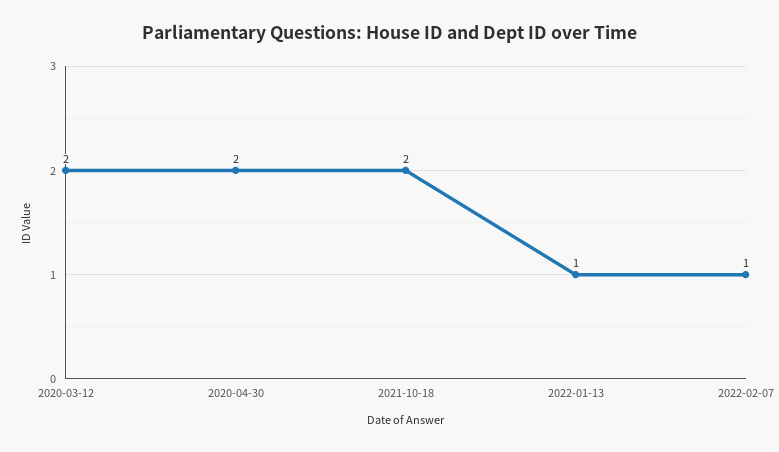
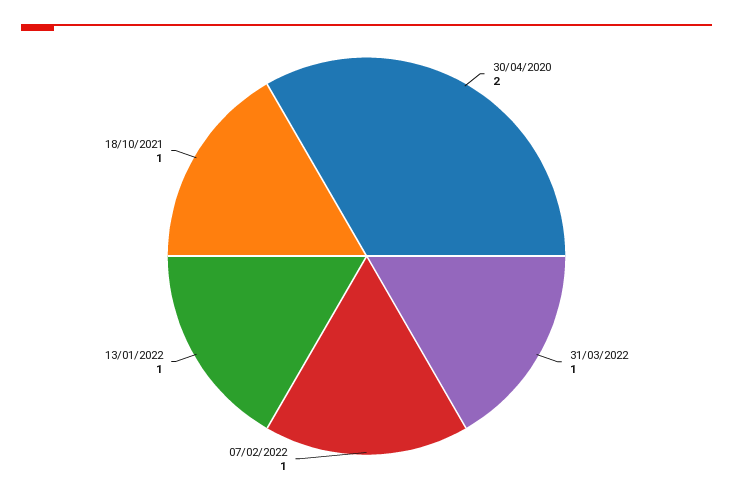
2020-03-12: 2 -> none
2021-10-18: 2 -> 1
31/03/2022: none -> 1

